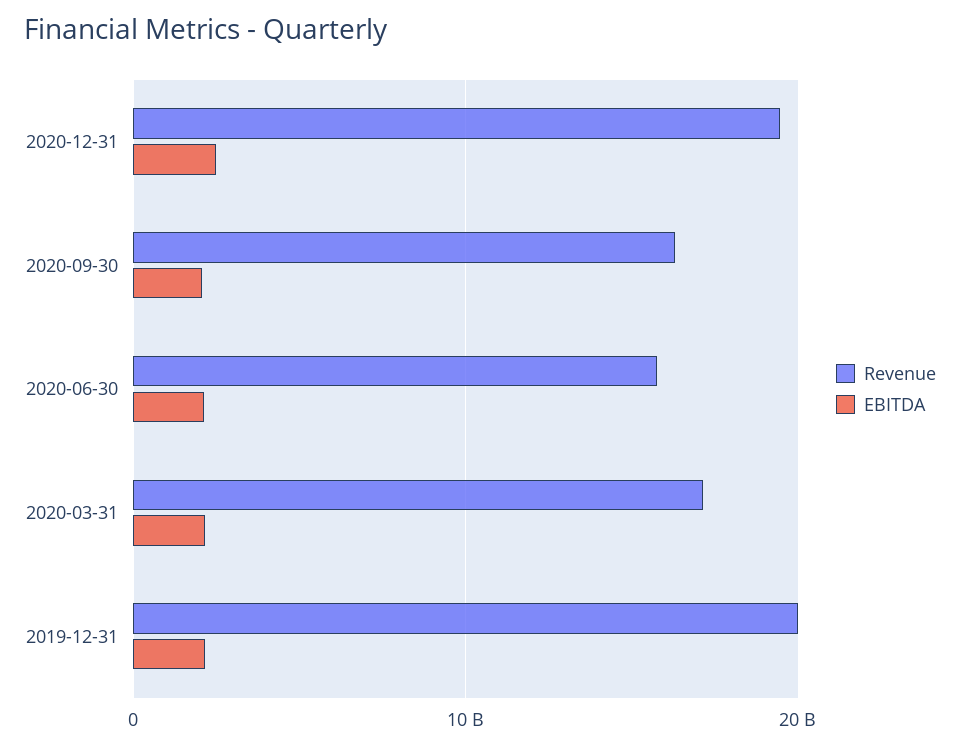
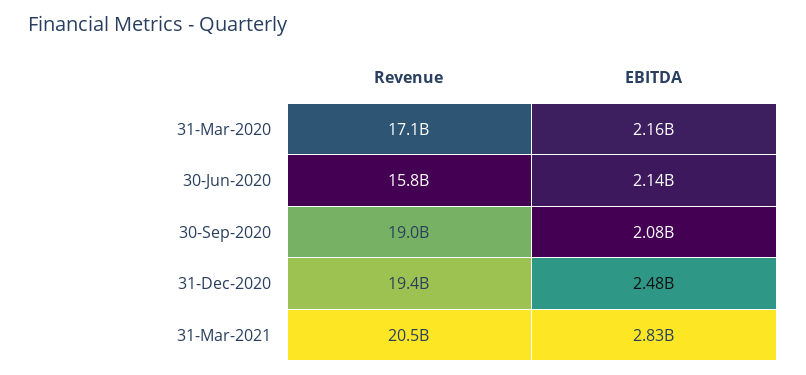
Revenue, 2020-09-30: 16000000000 -> 19000000000
Revenue, 2019-12-31: 20000000000 -> none
EBITDA, 2019-12-31: 2000000000 -> none
Revenue, 31-Mar-2021: none -> 20500000000
EBITDA, 31-Mar-2021: none -> 2830000000

